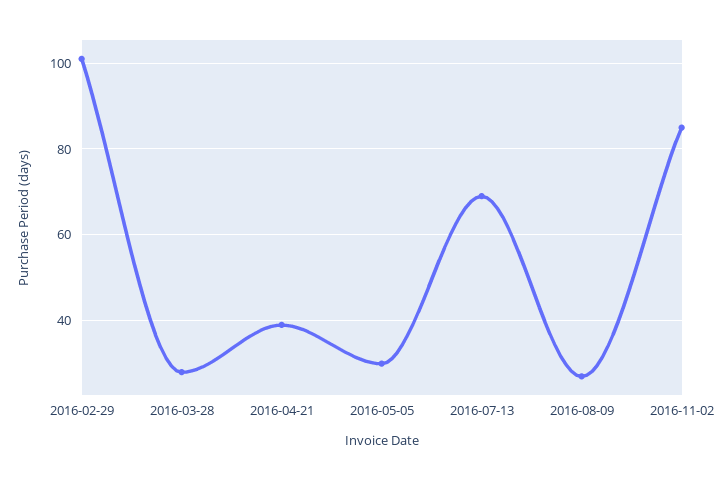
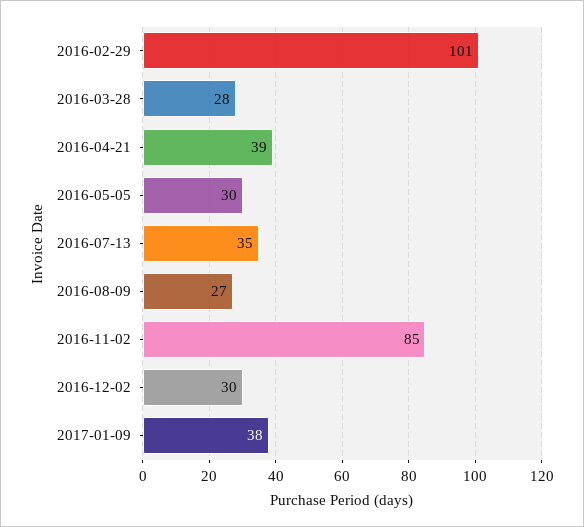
2016-07-13: 70 -> 35
2016-12-02: none -> 30
2017-01-09: none -> 38

